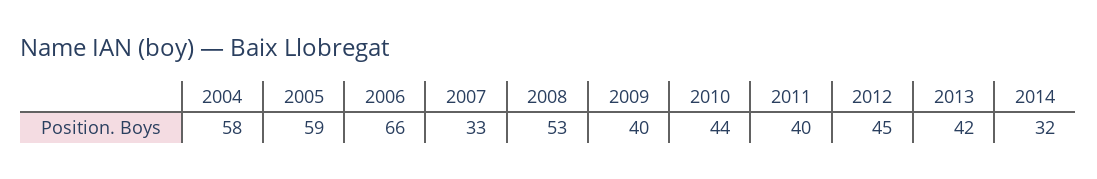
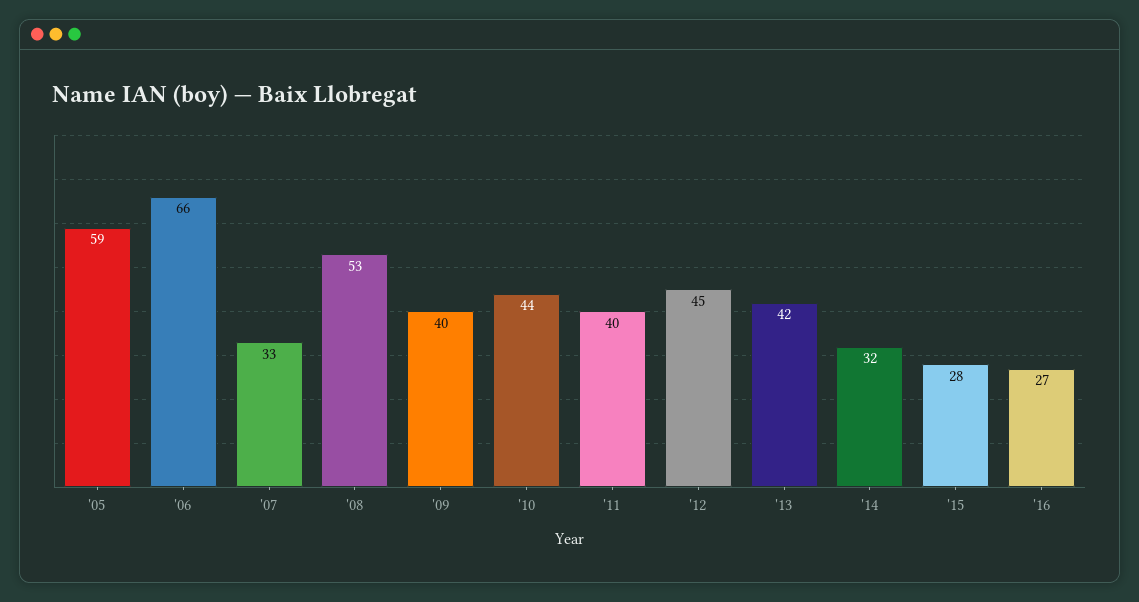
2004: 58 -> none
'15: none -> 28
'16: none -> 27

